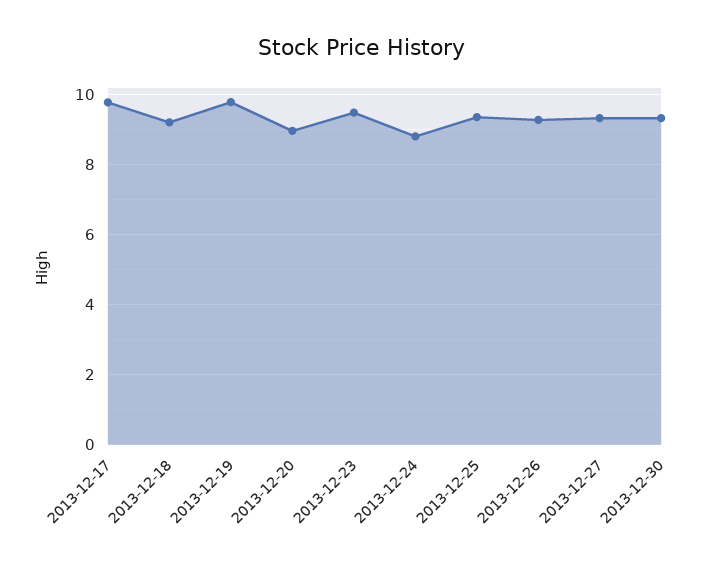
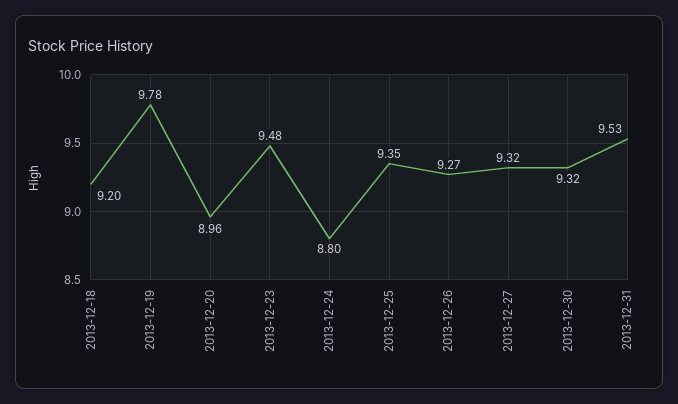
2013-12-17: 9.8 -> none
2013-12-31: none -> 9.53

